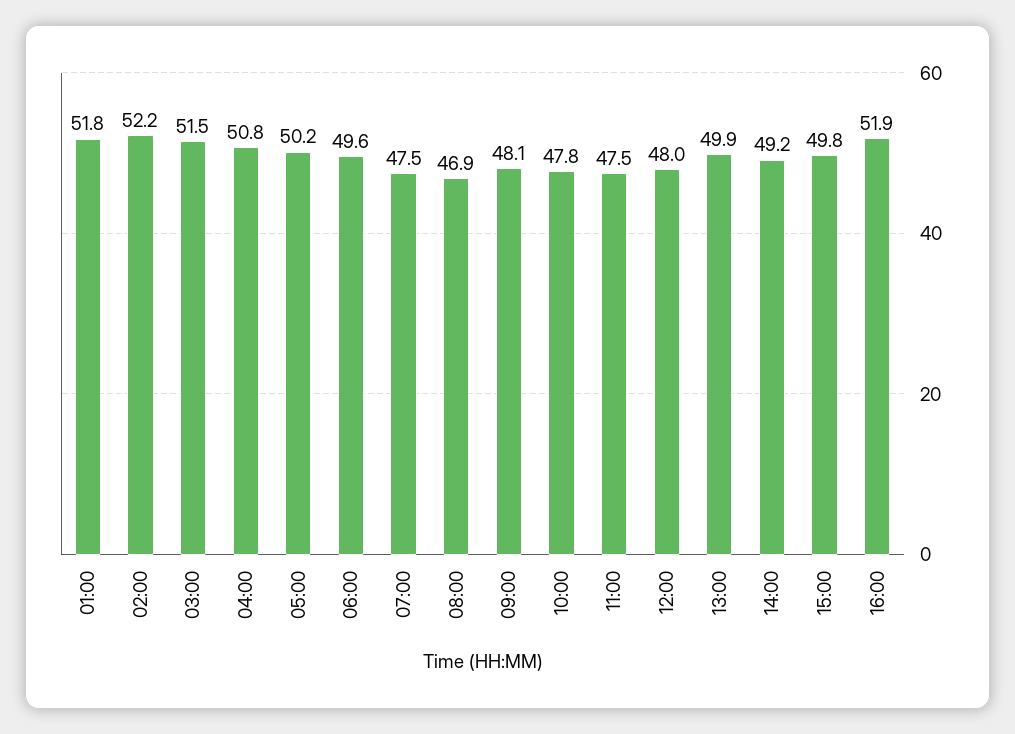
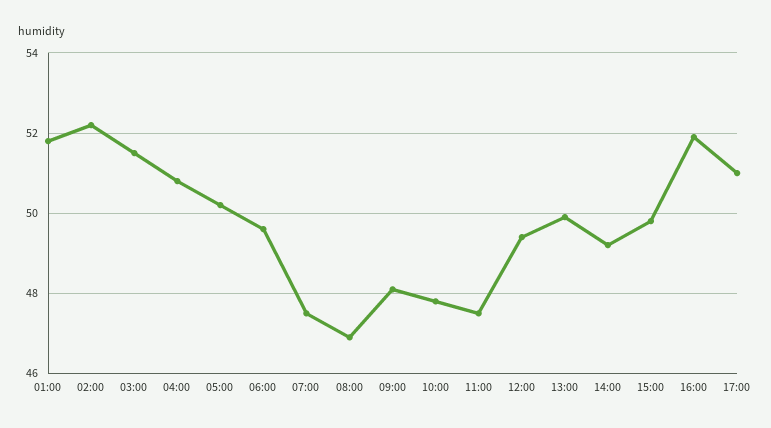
12:00: 48 -> 49.5
17:00: none -> 51

